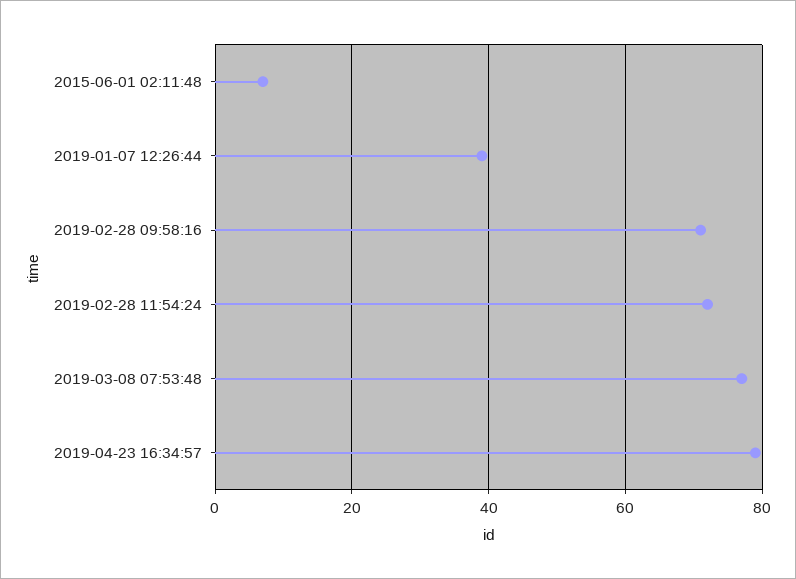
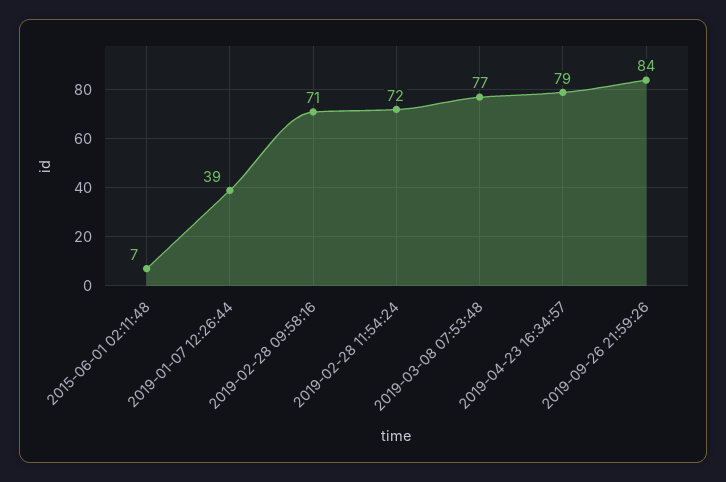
2019-09-26 21:59:26: none -> 84

